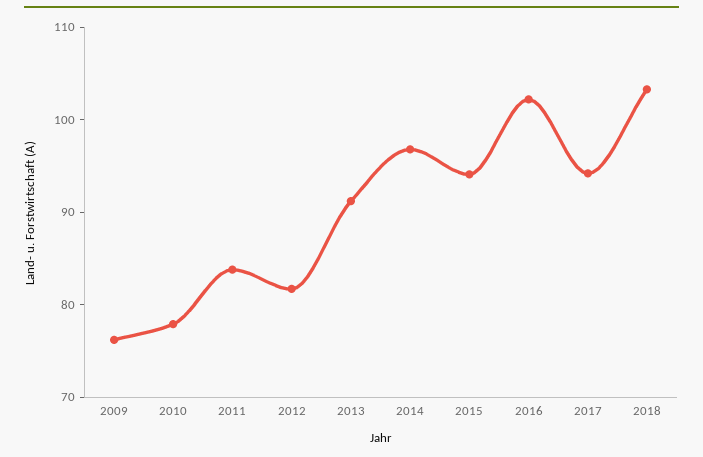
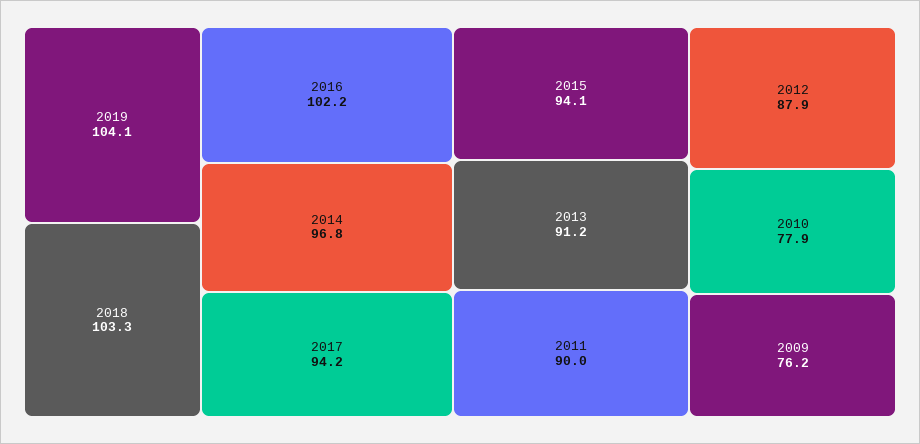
2011: 84 -> 90
2012: 82 -> 87.9
2019: none -> 104.1

